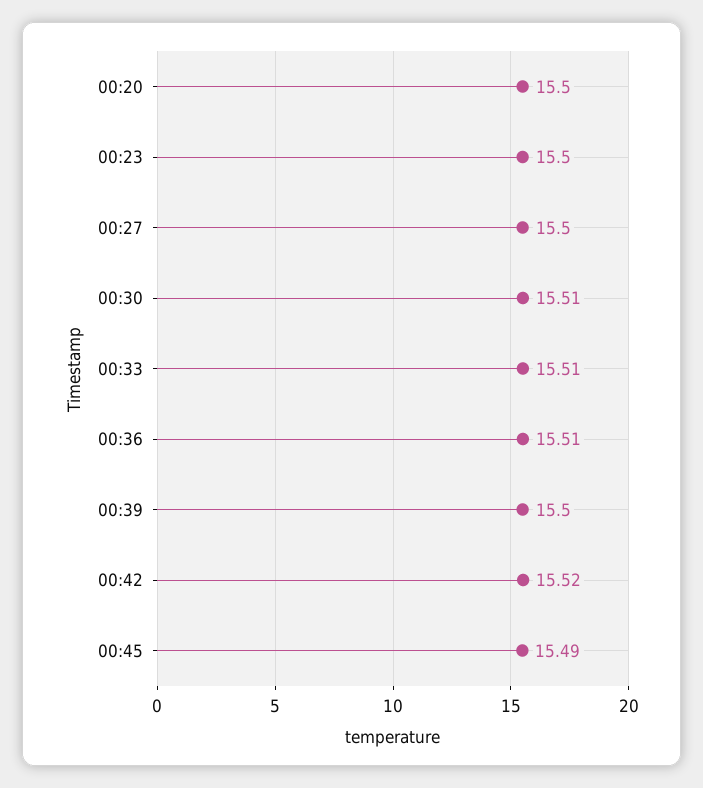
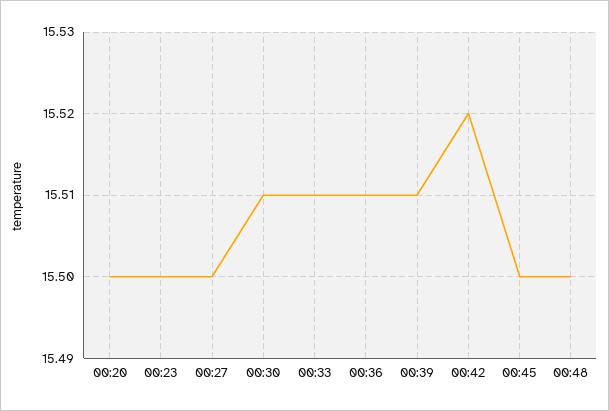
00:39: 15.5 -> 15.51
00:45: 15.49 -> 15.5
00:48: none -> 15.5

